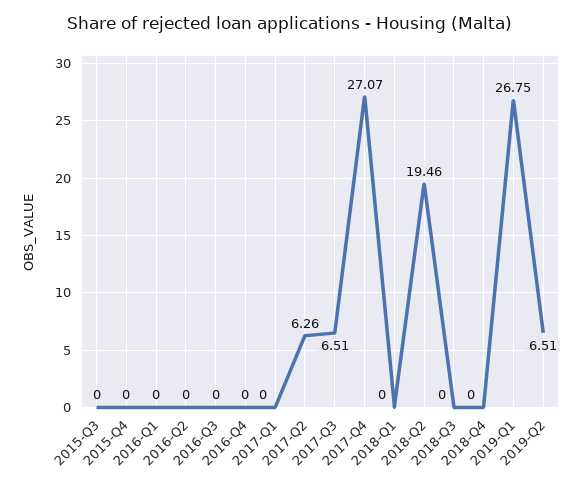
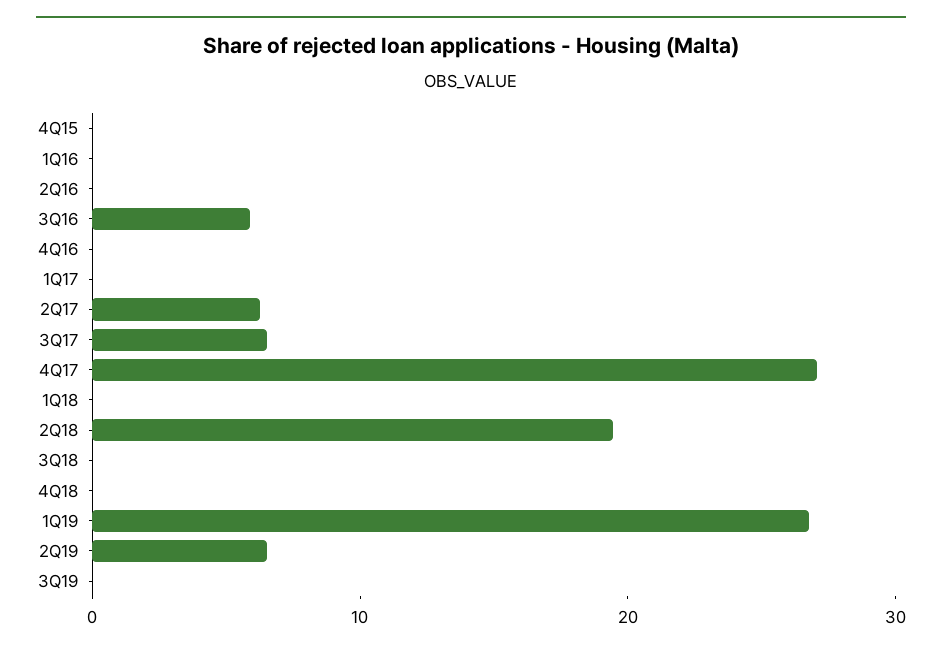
2015-Q3: 0 -> none
2016-Q3: 0 -> 6
3Q19: none -> 0

